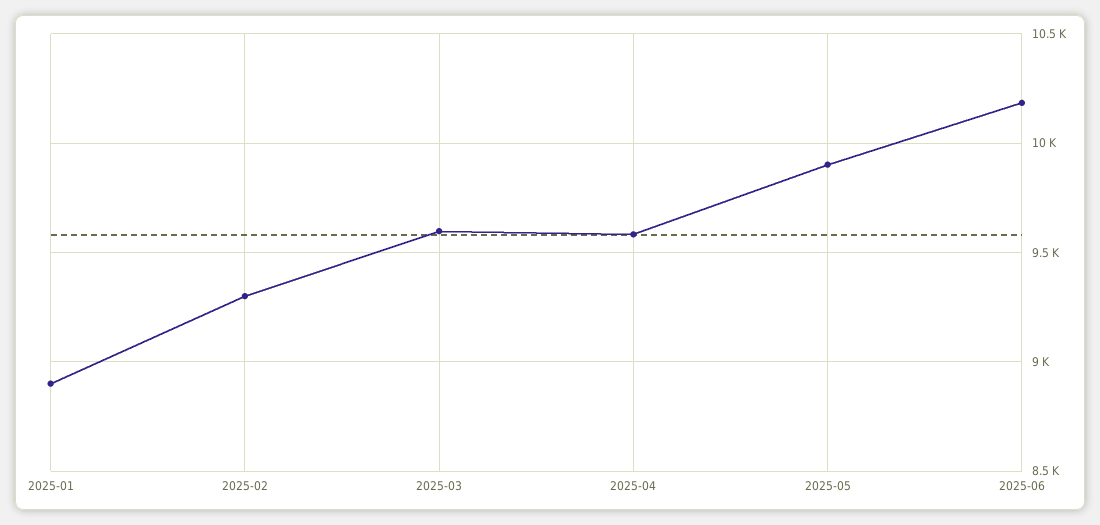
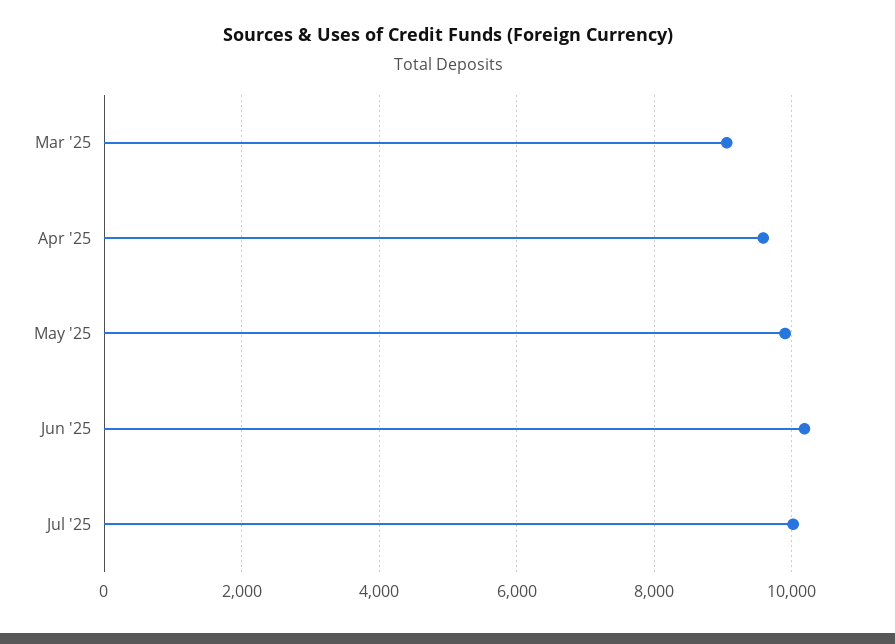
2025-01: 8900 -> none
2025-02: 9300 -> none
2025-03: 9600 -> 9000
Jul '25: none -> 10000

